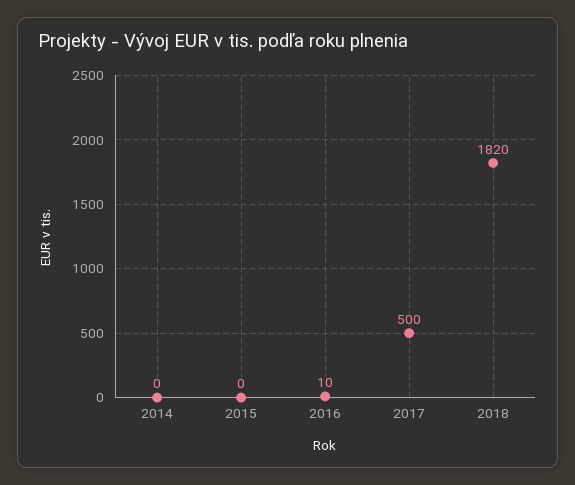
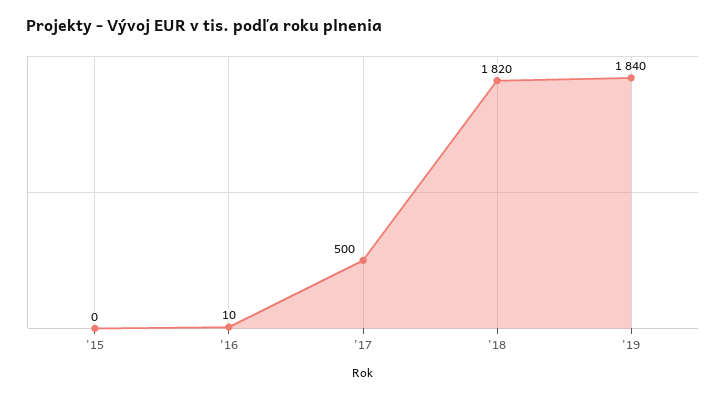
2014: 0 -> none
'19: none -> 1840

